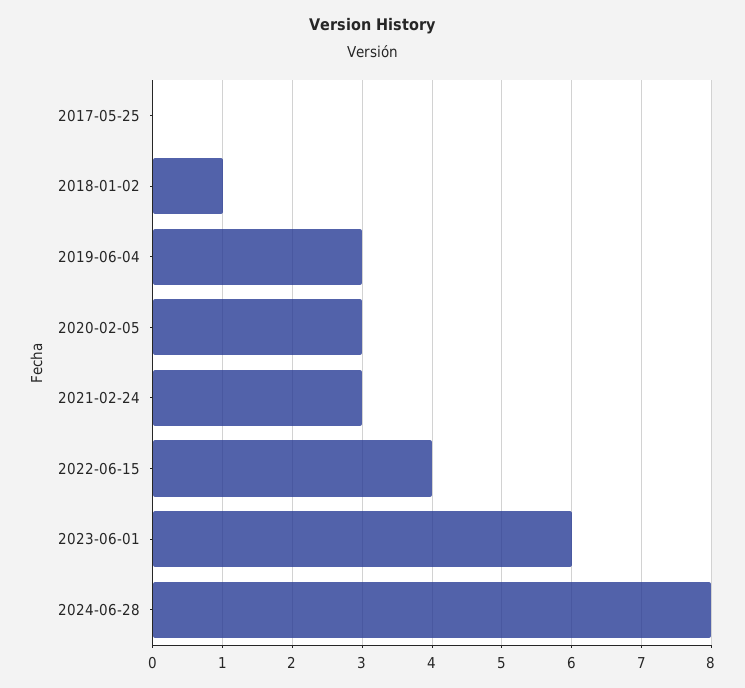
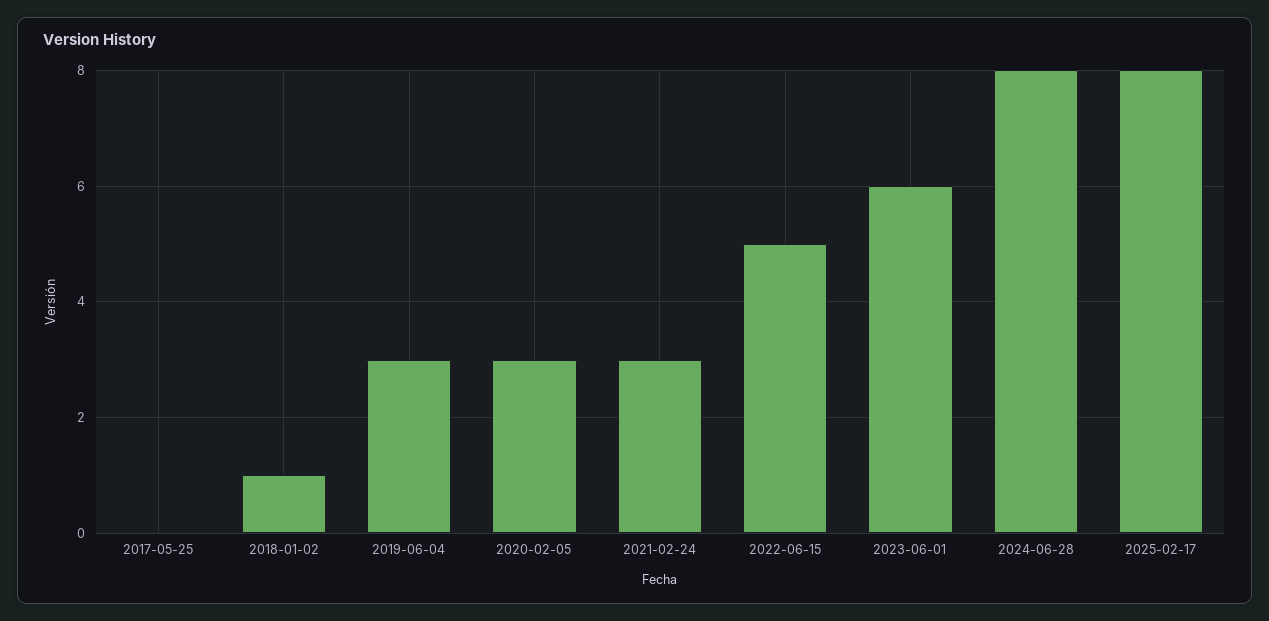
2022-06-15: 4 -> 5
2025-02-17: none -> 8

